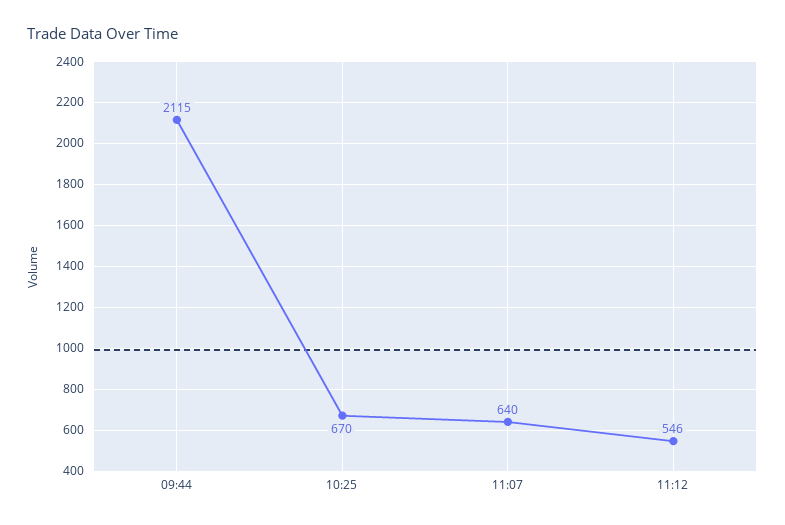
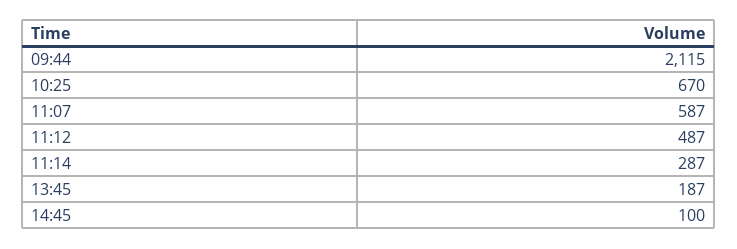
11:07: 640 -> 587
11:12: 546 -> 487
11:14: none -> 287
13:45: none -> 187
14:45: none -> 100

